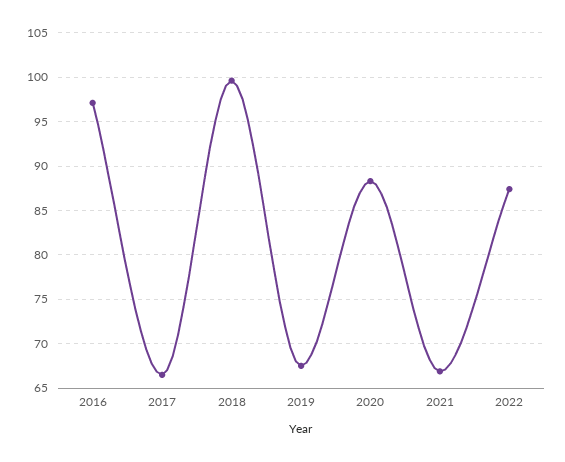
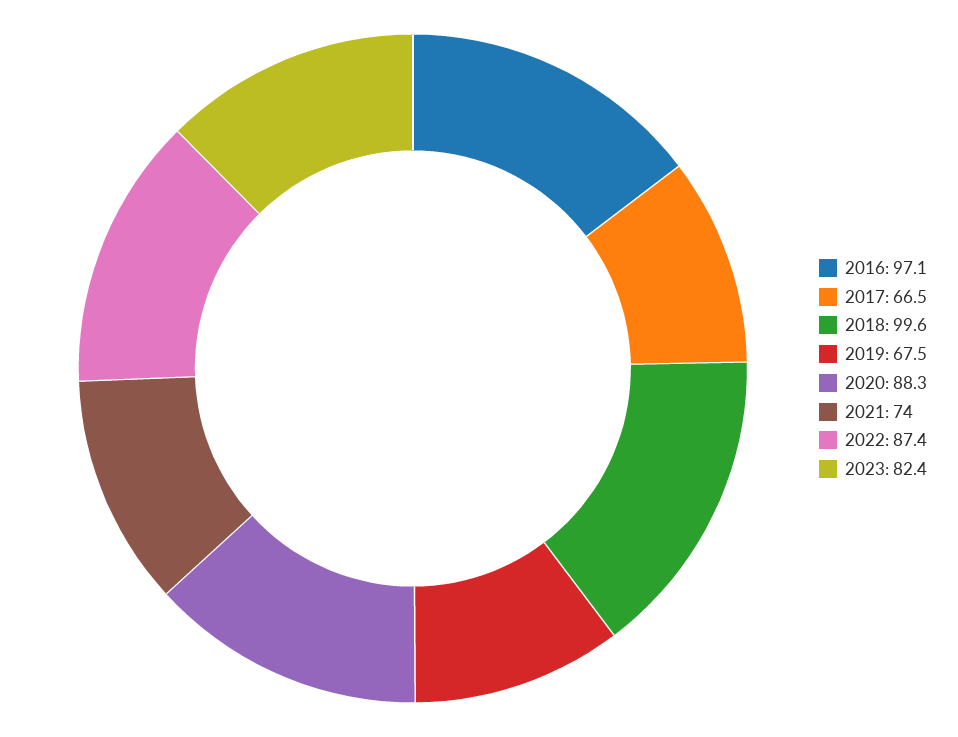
2021: 67 -> 74
2023: none -> 82.4

